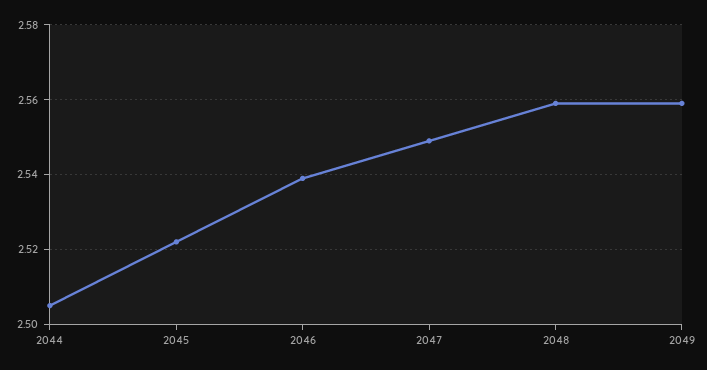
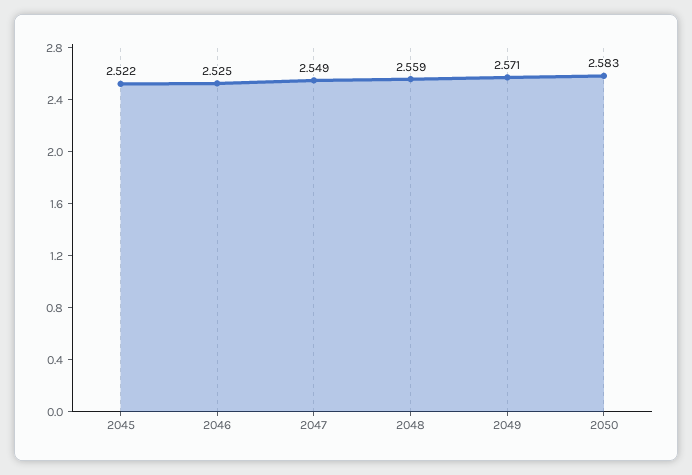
2044: 2.505 -> none
2046: 2.54 -> 2.525
2049: 2.56 -> 2.571
2050: none -> 2.583

